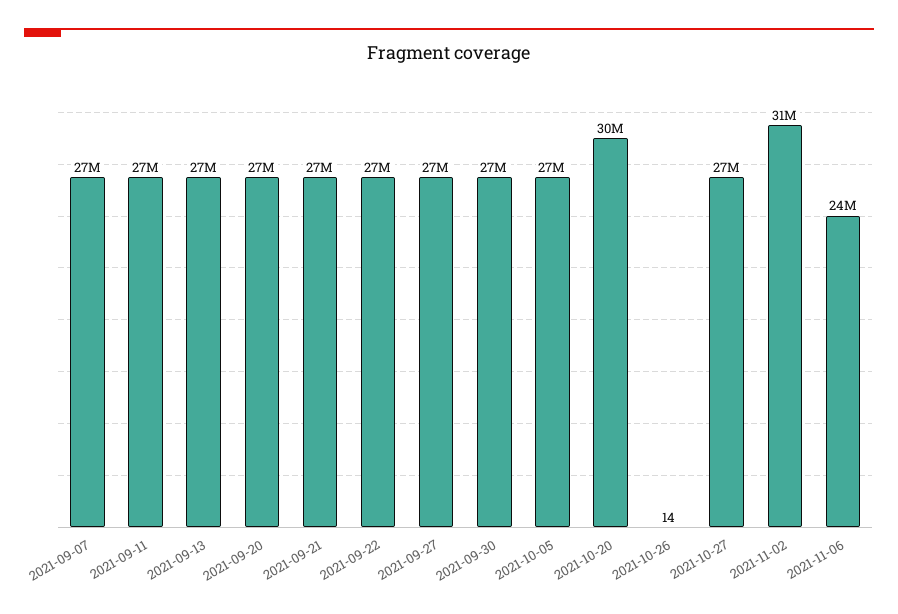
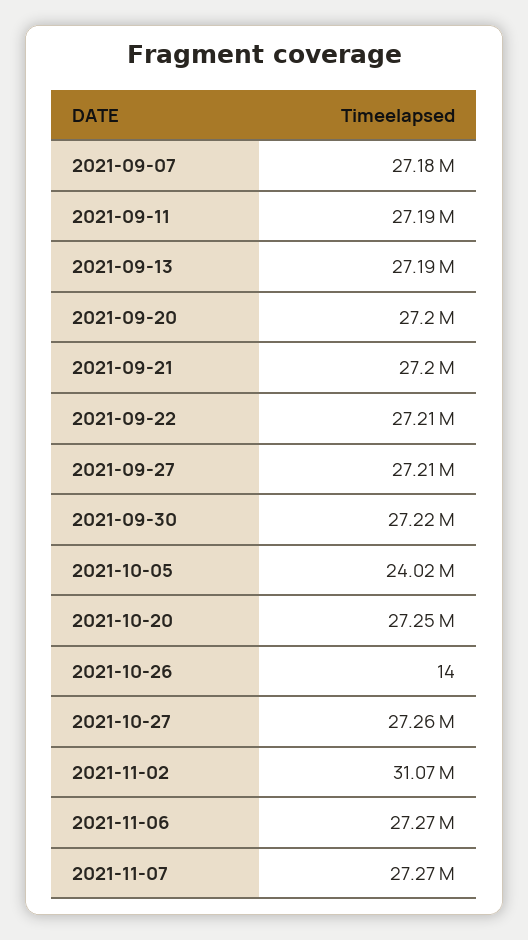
2021-10-05: 27000000 -> 24020000
2021-10-20: 30000000 -> 27250000
2021-11-06: 24000000 -> 27270000
2021-11-07: none -> 27270000

